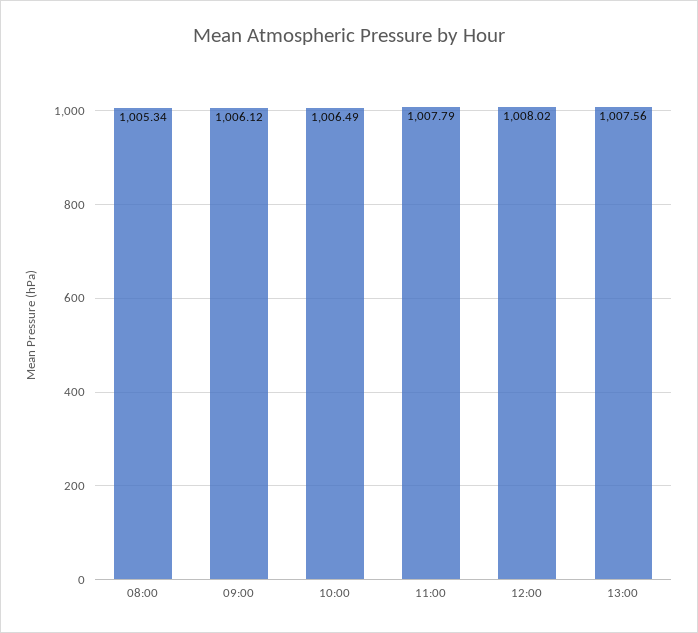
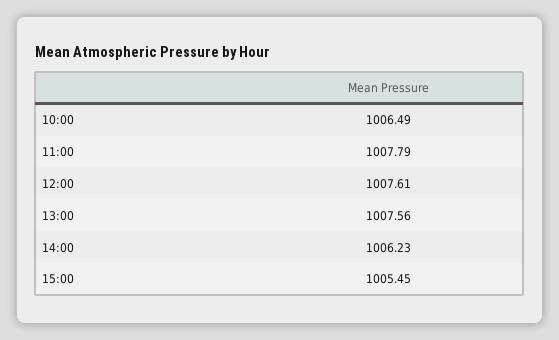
08:00: 1005.34 -> none
09:00: 1006.12 -> none
12:00: 1008.02 -> 1007.61
14:00: none -> 1006.23
15:00: none -> 1005.45

